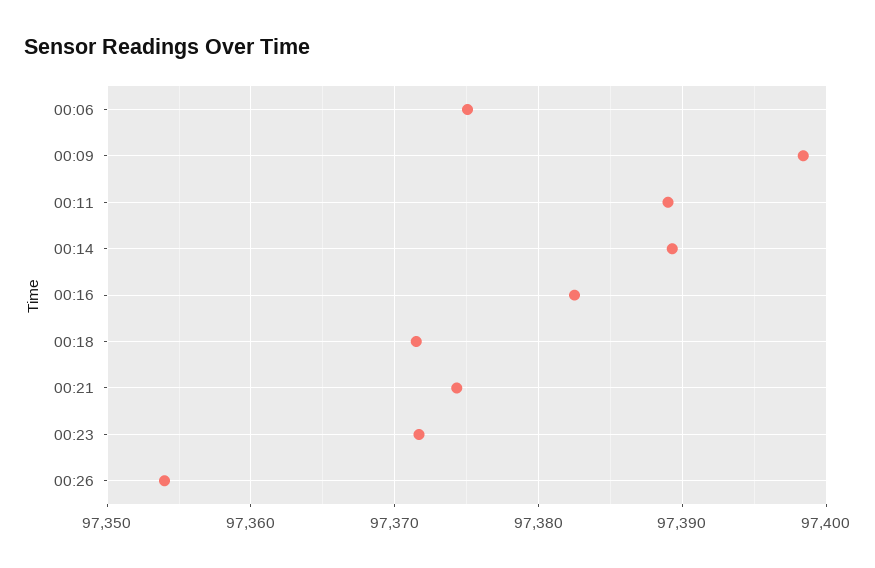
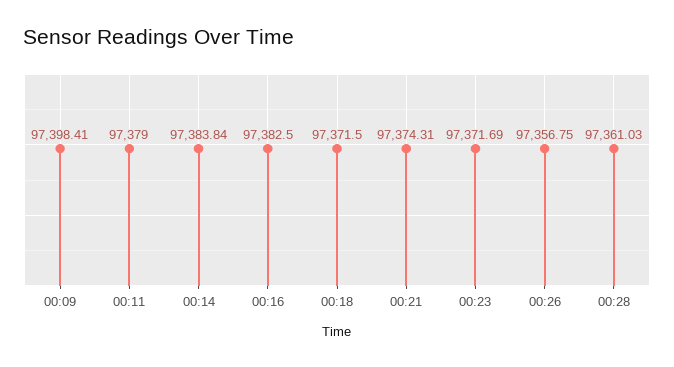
00:06: 97375 -> none
00:11: 97389 -> 97379
00:14: 97389 -> 97383.84
00:26: 97354 -> 97356.75
00:28: none -> 97361.03

